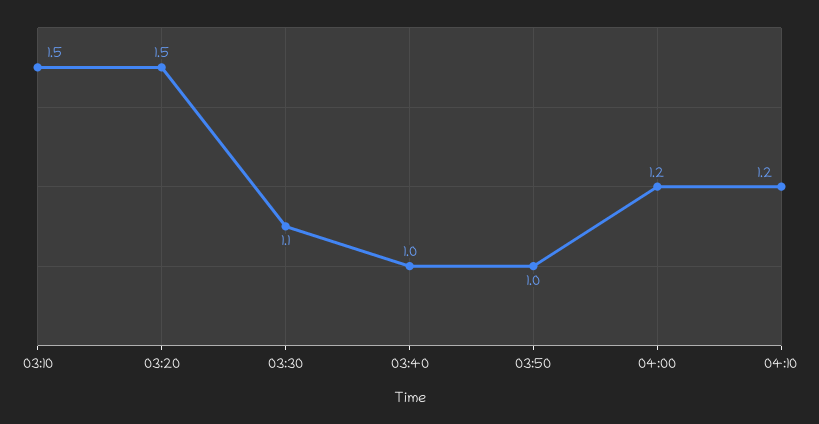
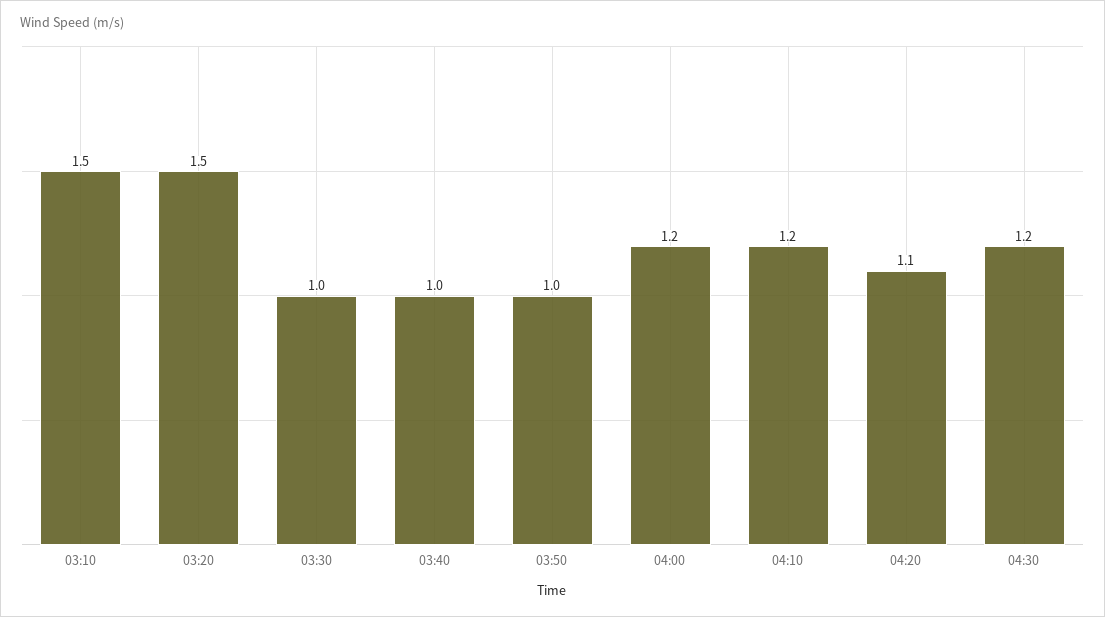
03:30: 1.1 -> 1
04:20: none -> 1.1
04:30: none -> 1.2

